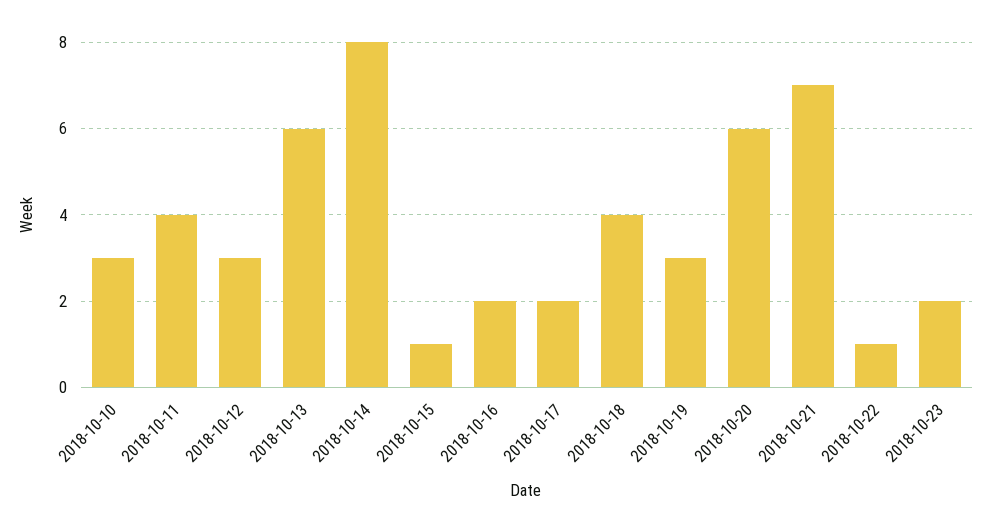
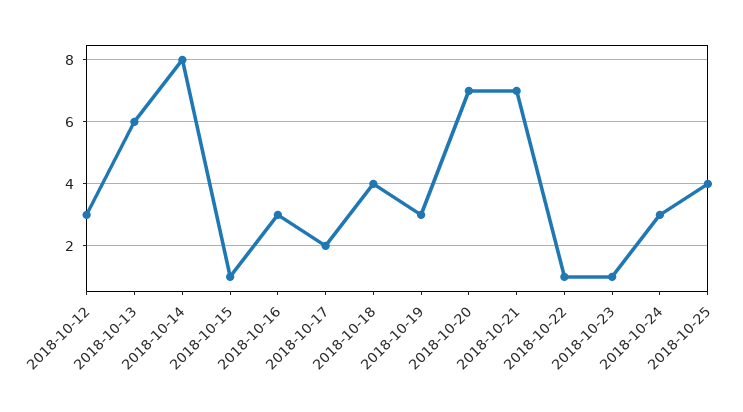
2018-10-10: 3 -> none
2018-10-11: 4 -> none
2018-10-16: 2 -> 3
2018-10-20: 6 -> 7
2018-10-23: 2 -> 1
2018-10-24: none -> 3
2018-10-25: none -> 4

